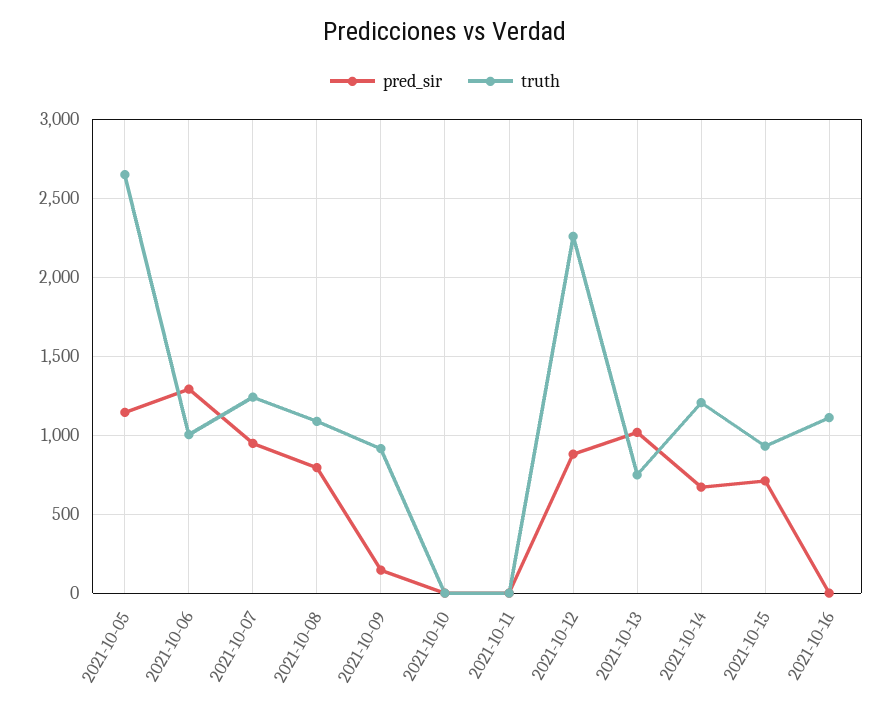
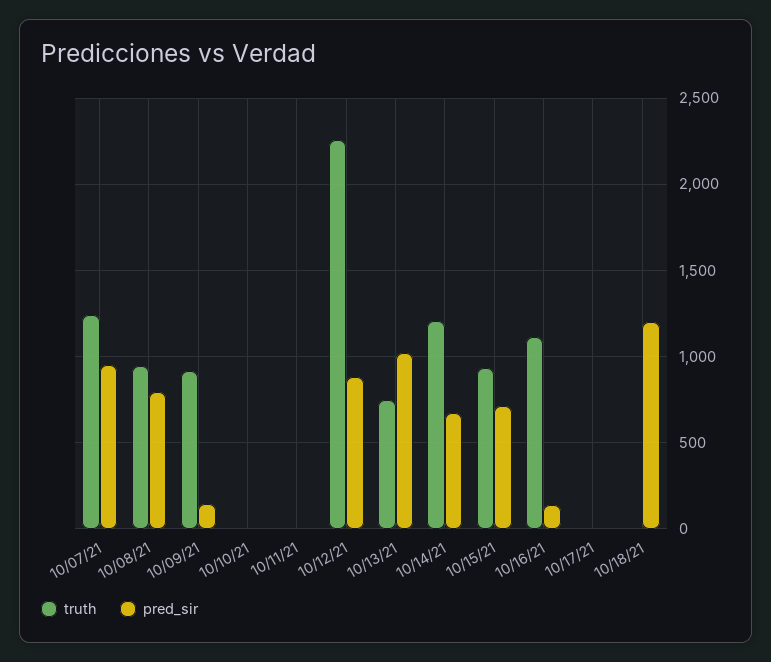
pred_sir, 2021-10-05: 1150 -> none
truth, 2021-10-05: 2650 -> none
pred_sir, 2021-10-06: 1300 -> none
truth, 2021-10-06: 1000 -> none
truth, 2021-10-08: 1100 -> 950
pred_sir, 2021-10-16: 0 -> 150
truth, 10/17/21: none -> 0
pred_sir, 10/17/21: none -> 0
truth, 10/18/21: none -> 0
pred_sir, 10/18/21: none -> 1200

